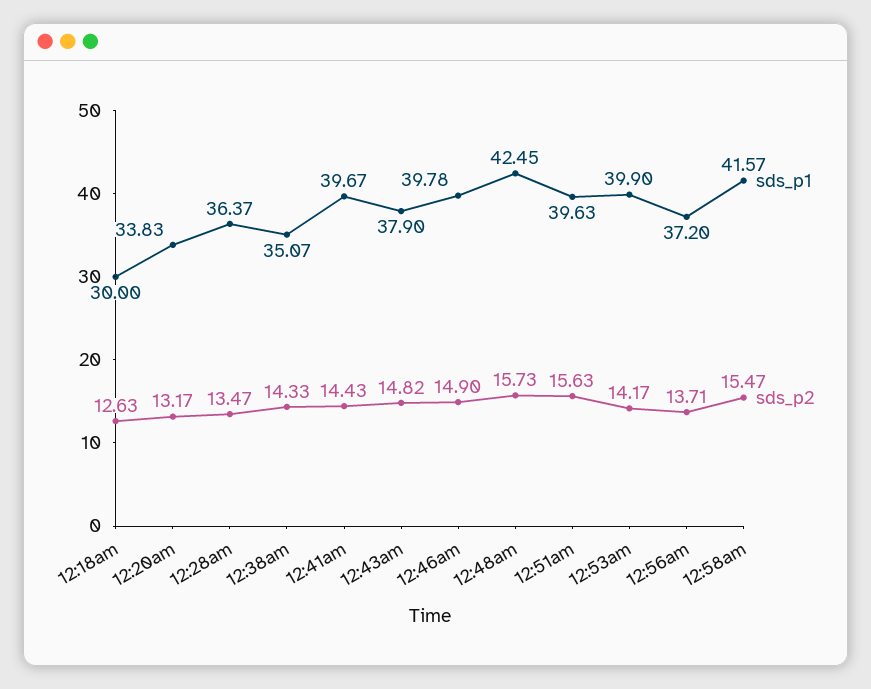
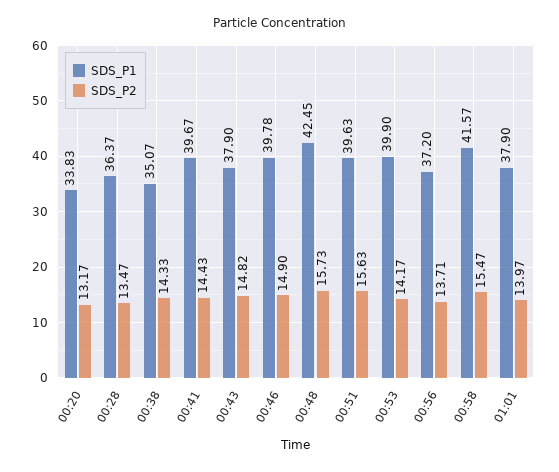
sds_p1, 12:18am: 30 -> none
sds_p2, 12:18am: 12.63 -> none
sds_p1, 01:01: none -> 37.9
sds_p2, 01:01: none -> 13.97

